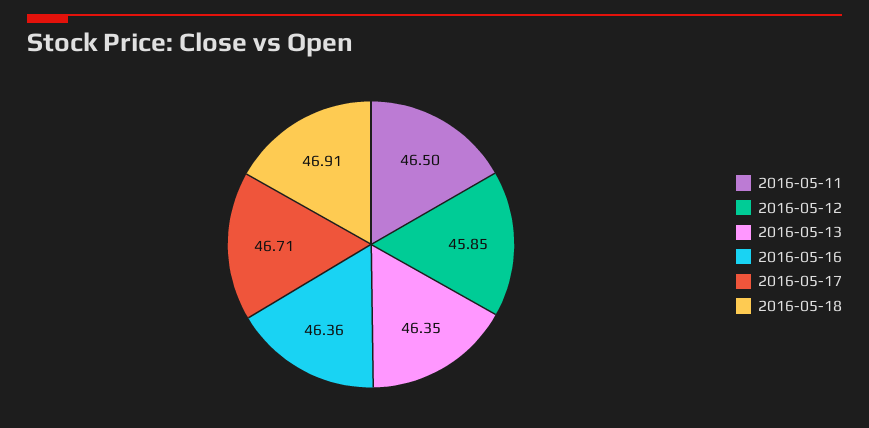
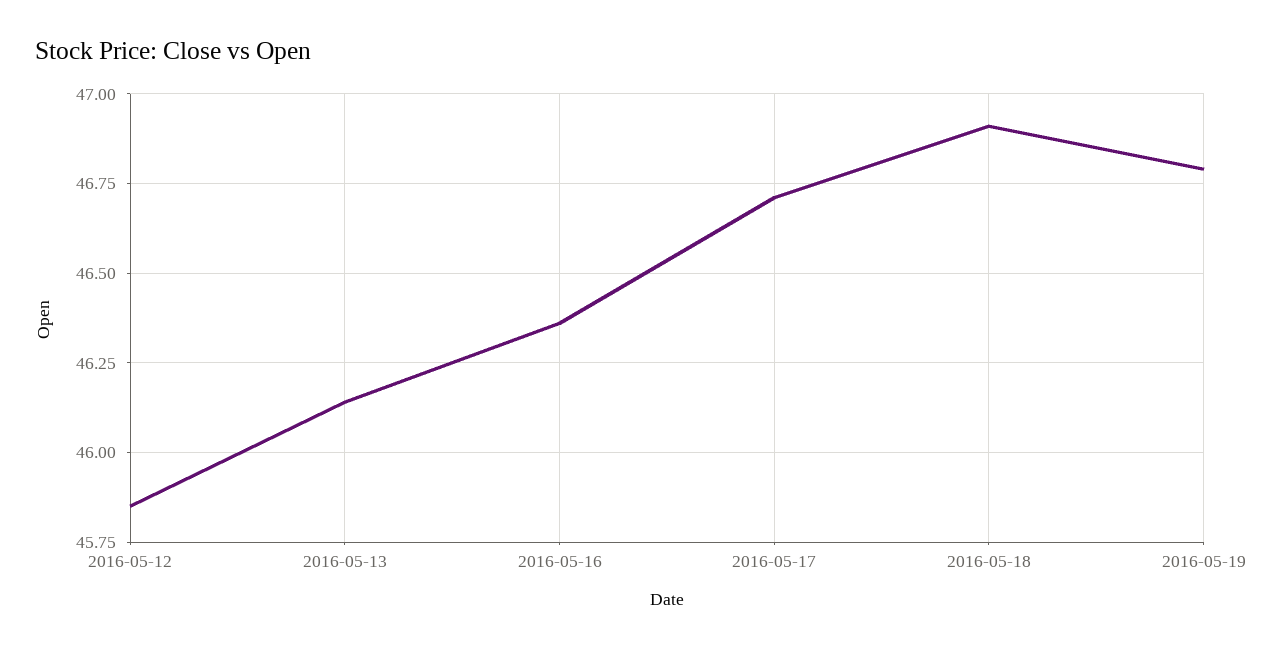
2016-05-11: 46.5 -> none
2016-05-13: 46.35 -> 46.15
2016-05-19: none -> 46.8

